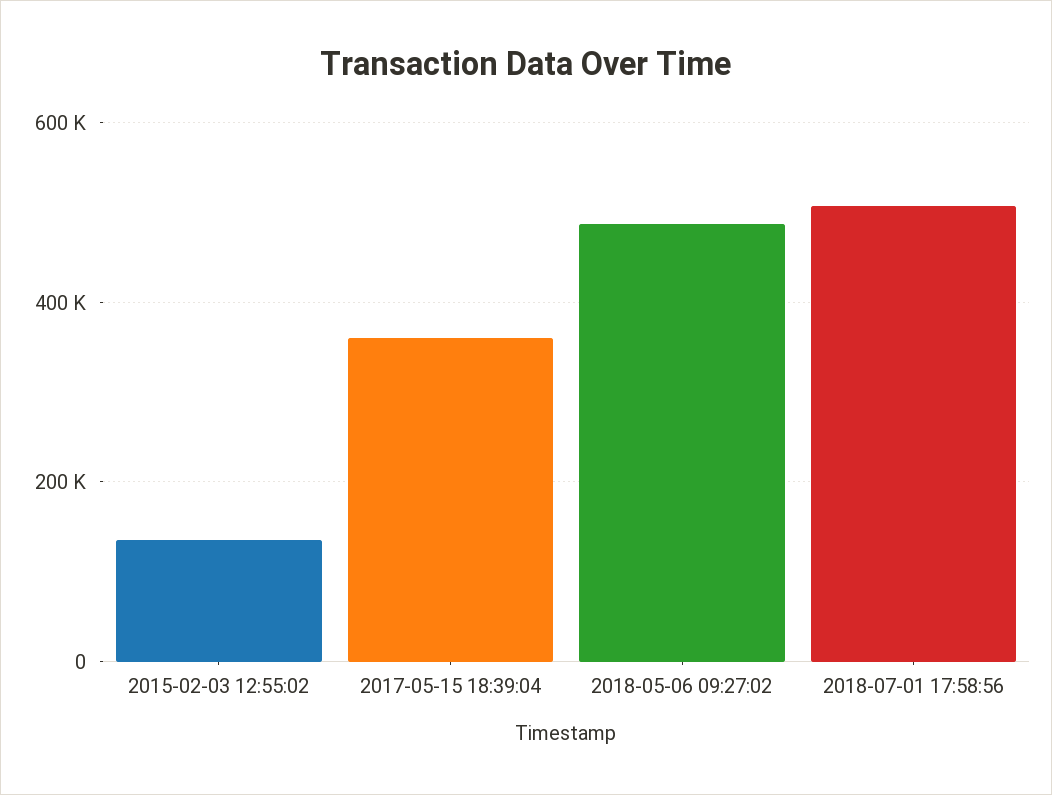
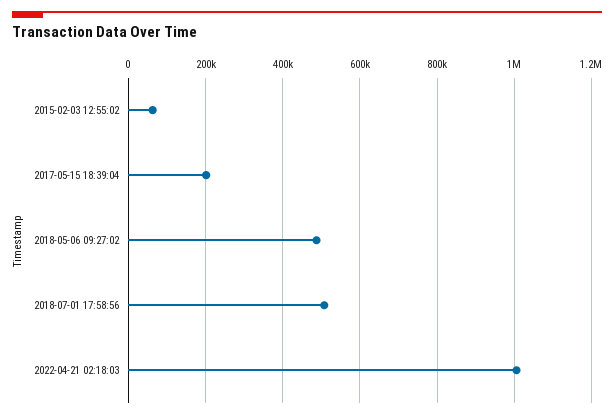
2015-02-03 12:55:02: 140000 -> 60000
2017-05-15 18:39:04: 360000 -> 200000
2022-04-21 02:18:03: none -> 1000000

